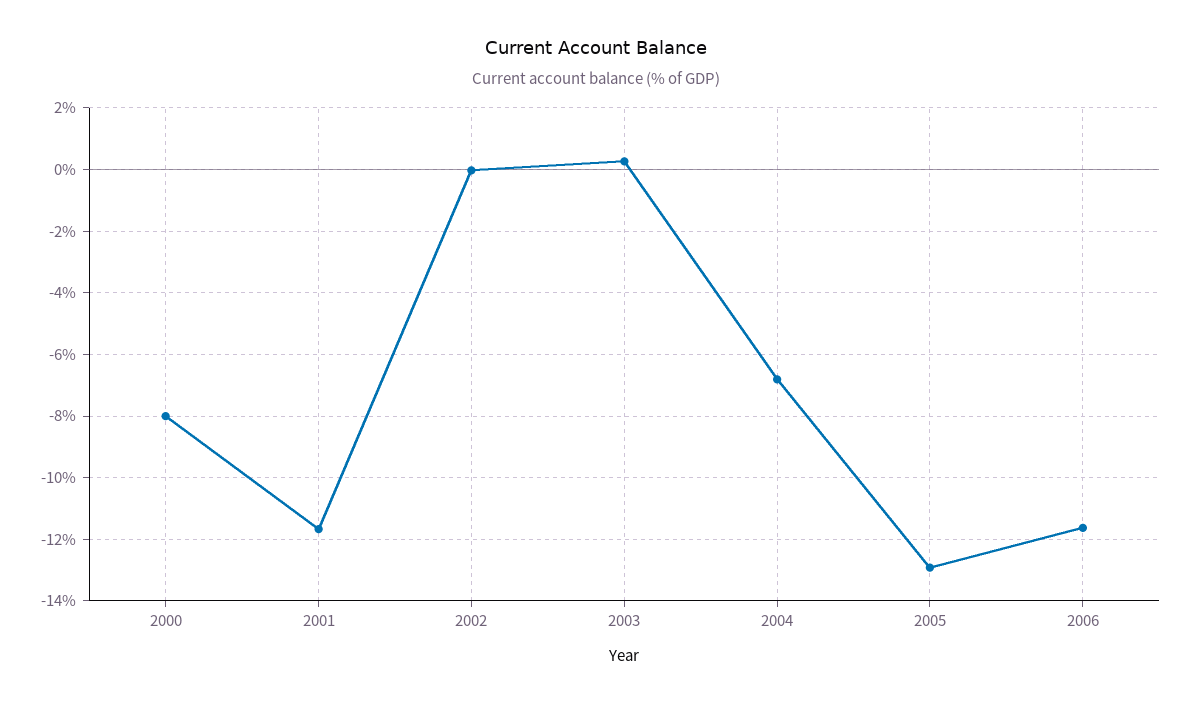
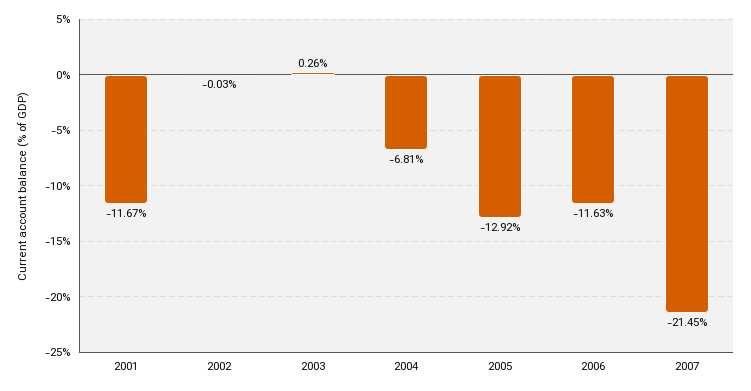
2000: -8 -> none
2007: none -> -21.45

